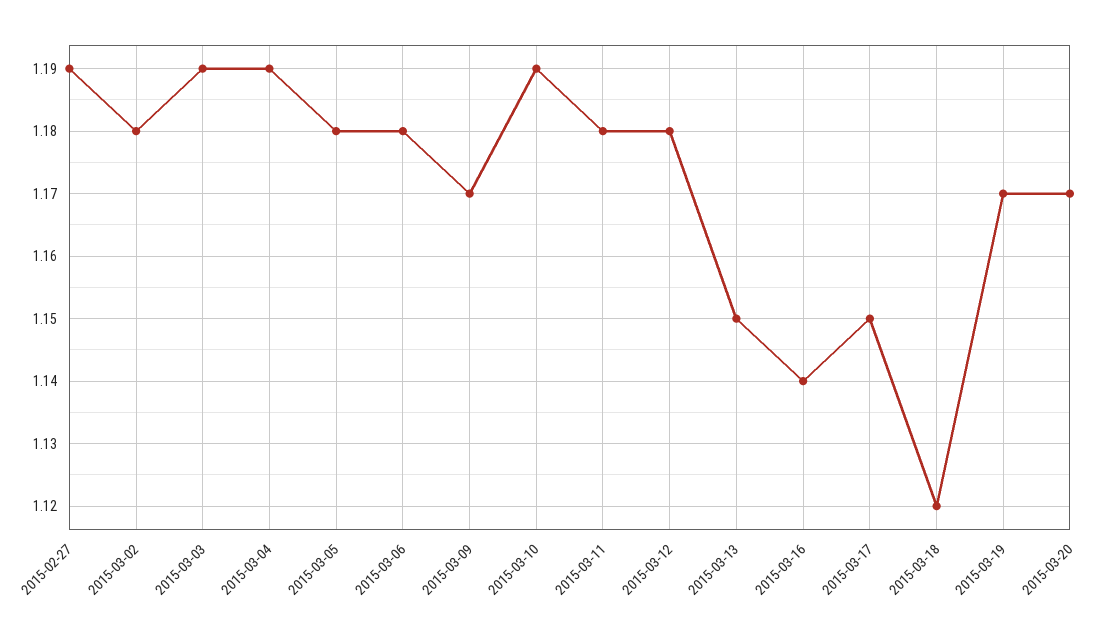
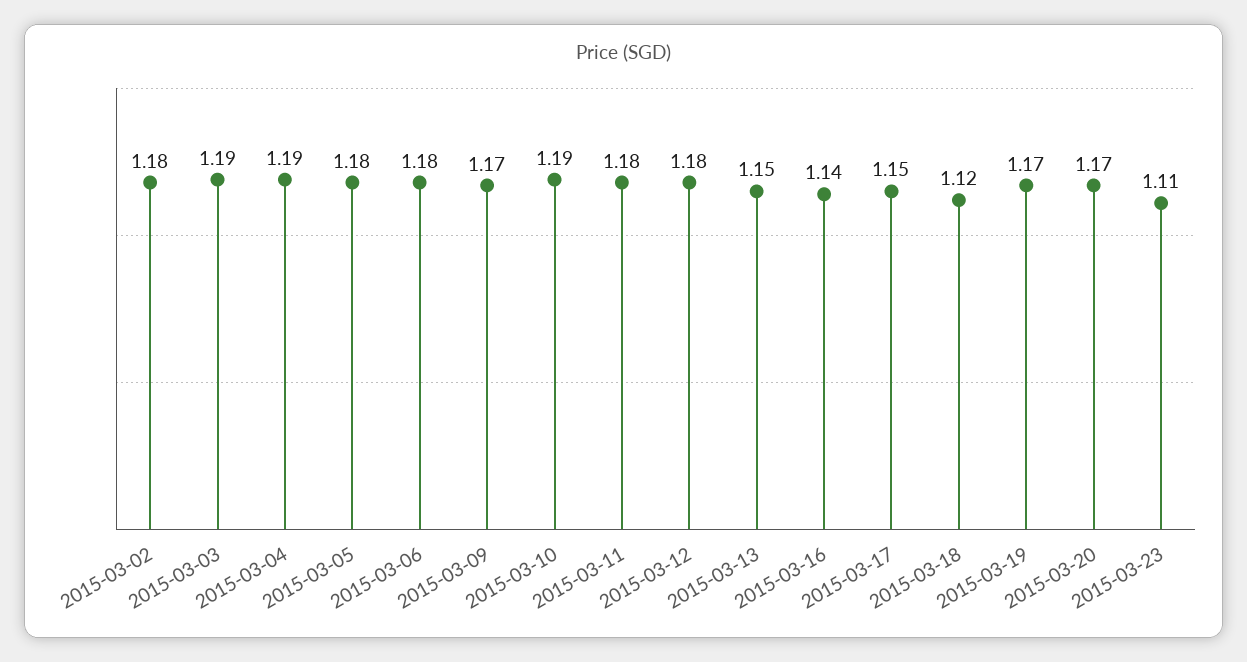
2015-02-27: 1.19 -> none
2015-03-23: none -> 1.11

